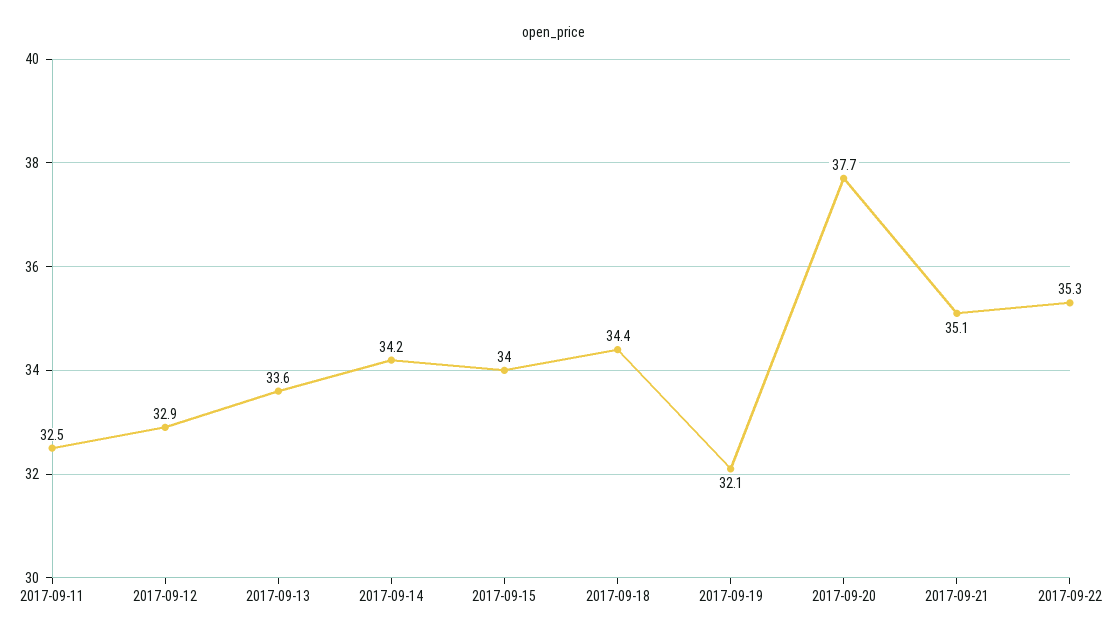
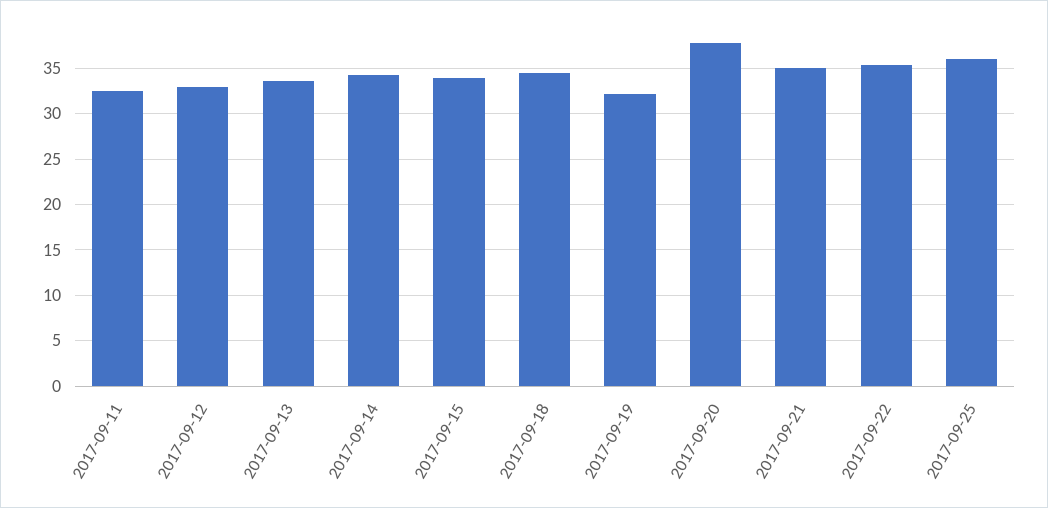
2017-09-25: none -> 36

